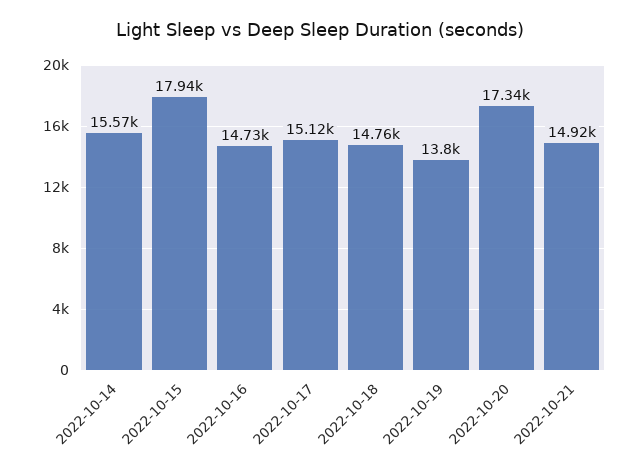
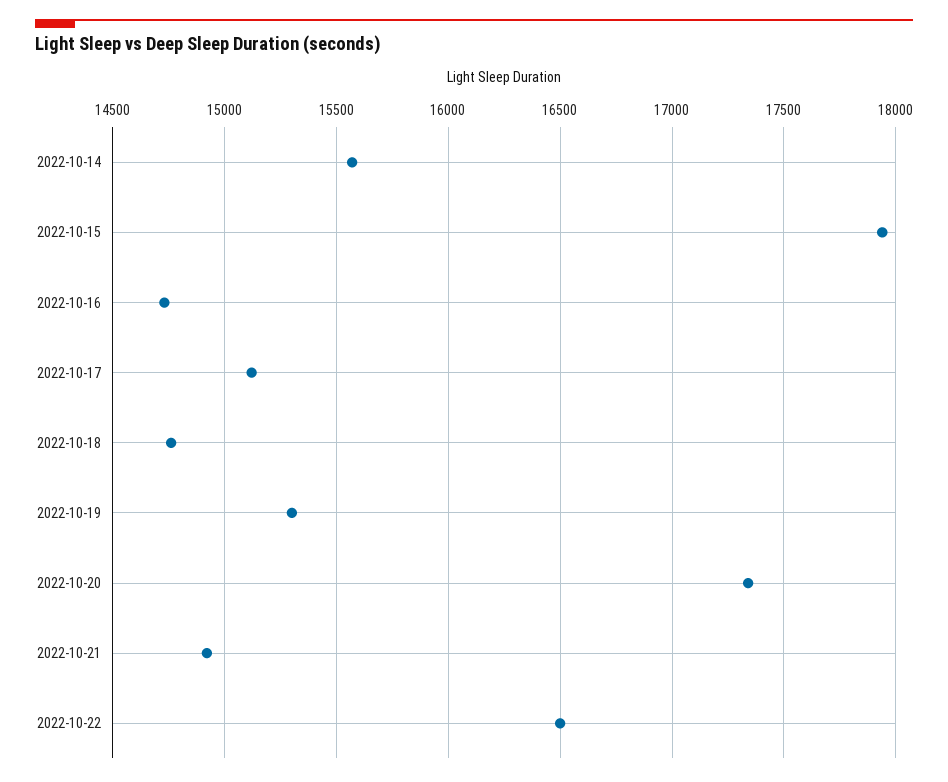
2022-10-19: 13800 -> 15300
2022-10-22: none -> 16500

